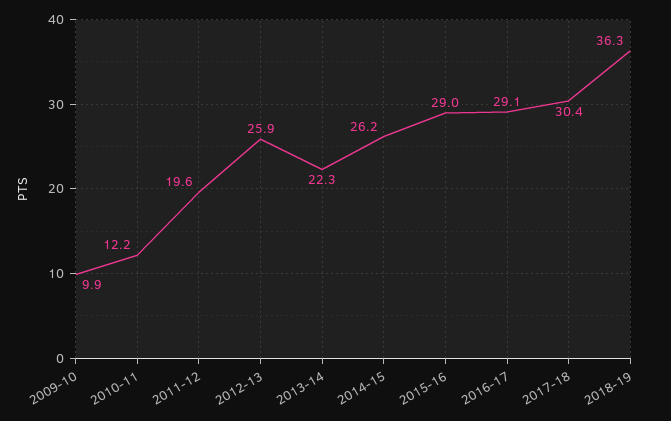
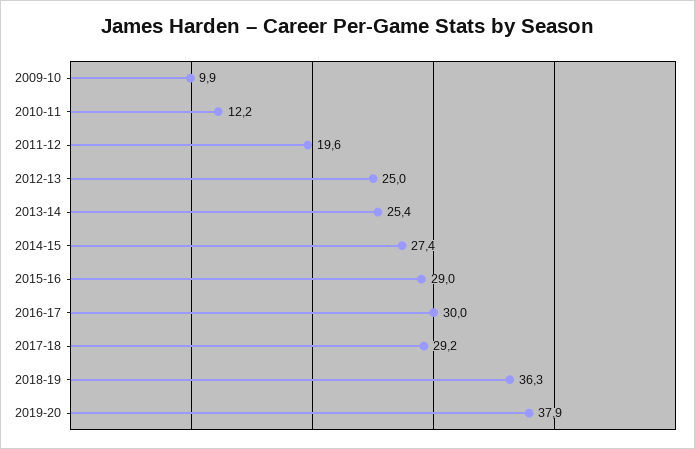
2012-13: 25.9 -> 25
2013-14: 22.3 -> 25.4
2014-15: 26.2 -> 27.4
2016-17: 29.1 -> 30
2017-18: 30.4 -> 29.2
2019-20: none -> 37.9

